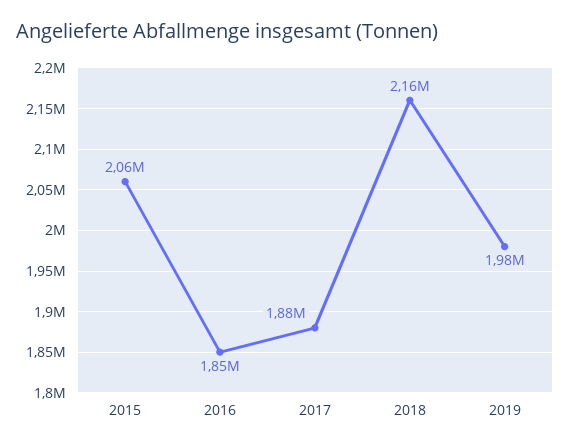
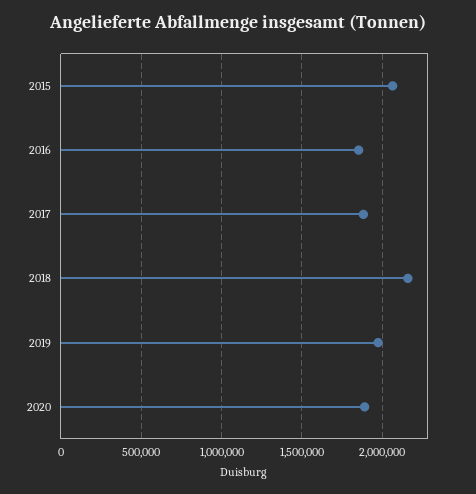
2020: none -> 1900000

